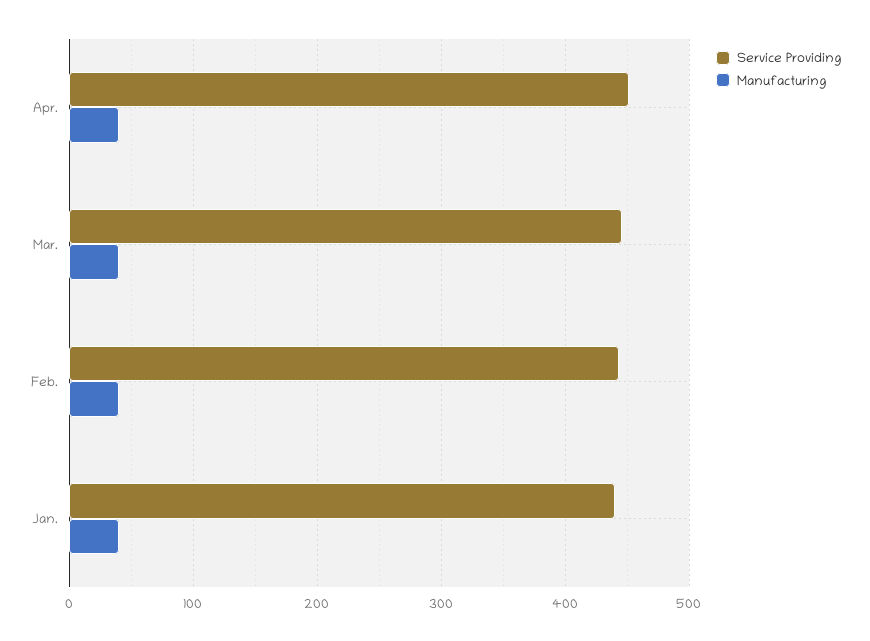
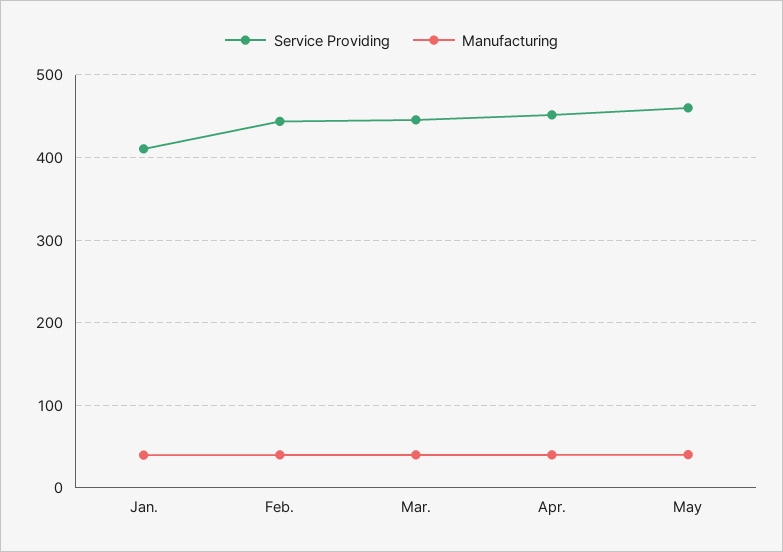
Service Providing, Jan.: 440 -> 410
Service Providing, May: none -> 460
Manufacturing, May: none -> 40

